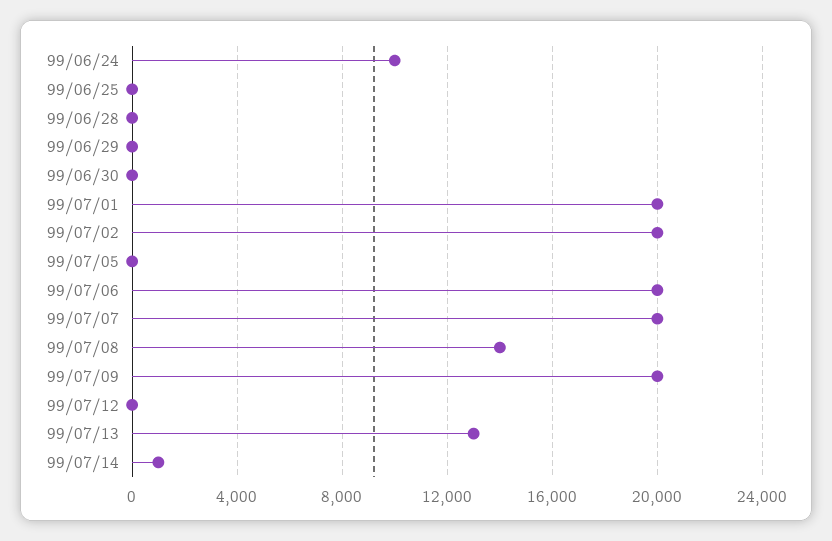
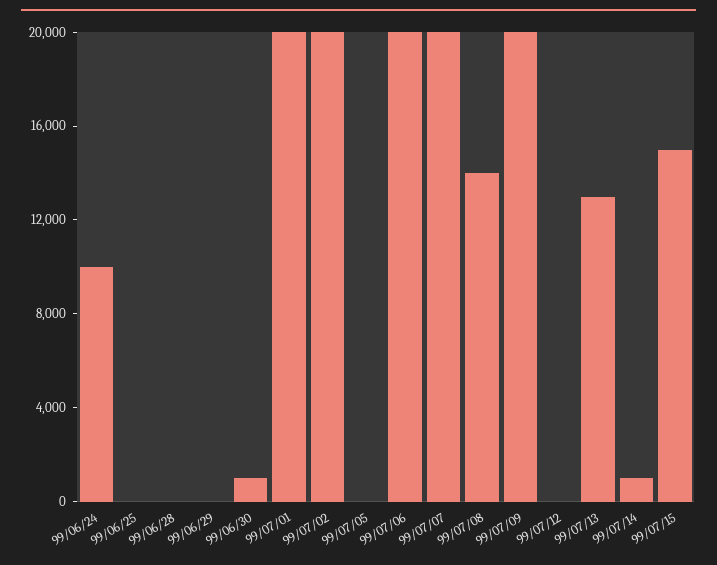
99/06/30: 0 -> 1000
99/07/15: none -> 15000

